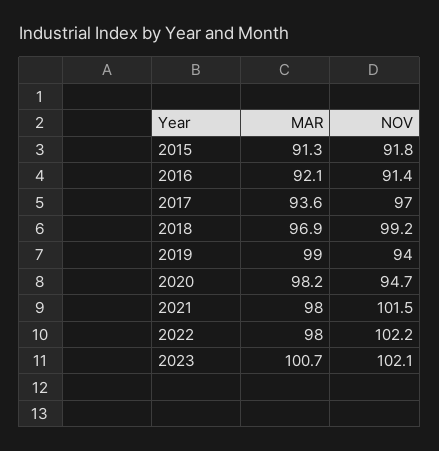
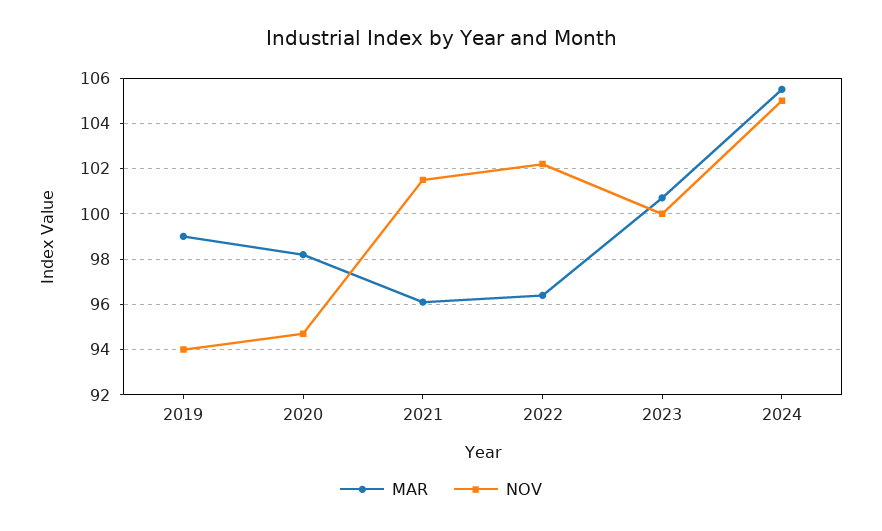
MAR, 2015: 91.3 -> none
NOV, 2015: 91.8 -> none
MAR, 2016: 92.1 -> none
NOV, 2016: 91.4 -> none
MAR, 2017: 93.6 -> none
NOV, 2017: 97 -> none
MAR, 2018: 96.9 -> none
NOV, 2018: 99.2 -> none
MAR, 2021: 98 -> 96
MAR, 2022: 98 -> 96.5
NOV, 2023: 102.1 -> 100
MAR, 2024: none -> 105.5
NOV, 2024: none -> 105

